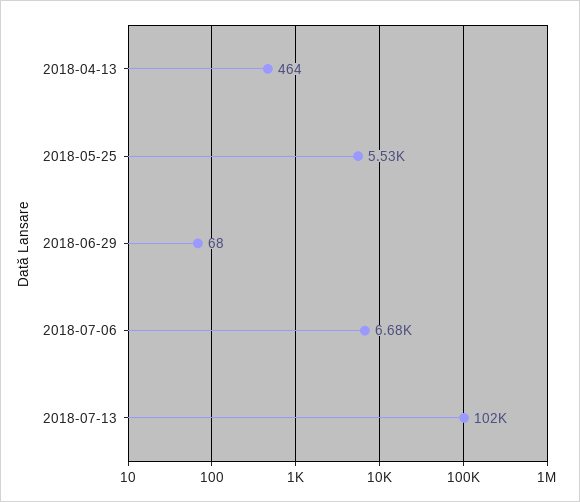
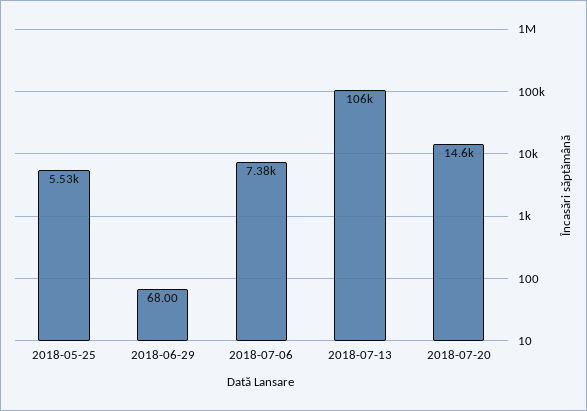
2018-04-13: 464 -> none
2018-07-06: 6680 -> 7380
2018-07-13: 102000 -> 106000
2018-07-20: none -> 14600

